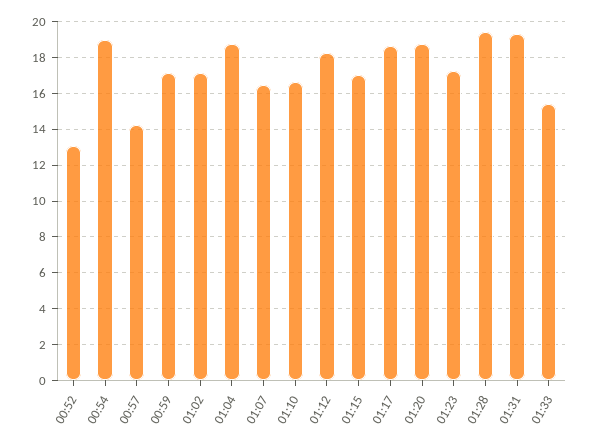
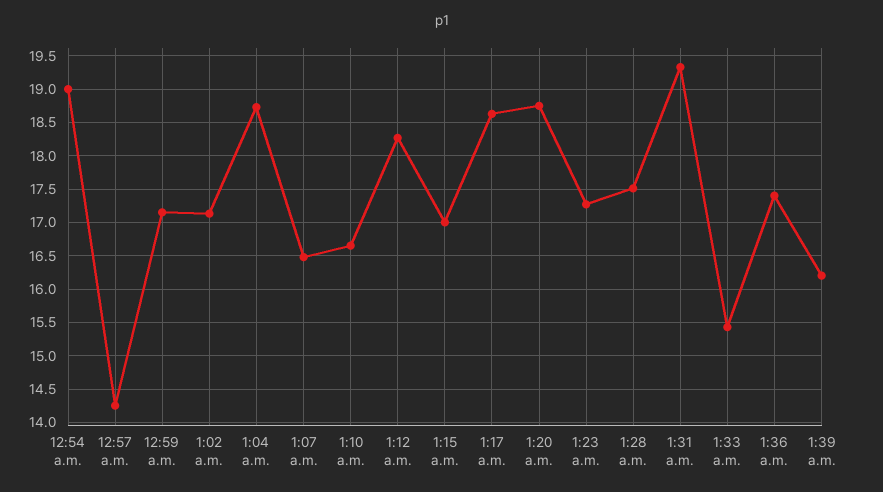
00:52: 13 -> none
01:28: 19.5 -> 17.5
1:36 a.m.: none -> 17.4
1:39 a.m.: none -> 16.2

